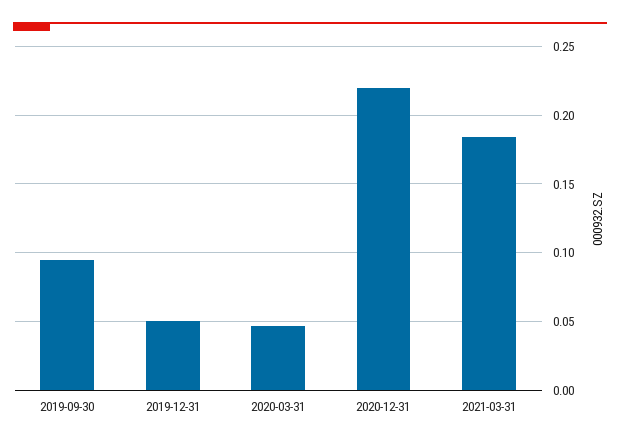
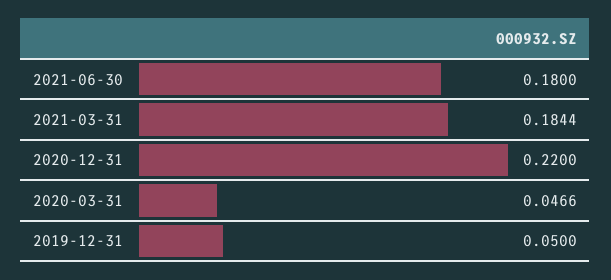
2019-09-30: 0.095 -> none
2021-06-30: none -> 0.18

